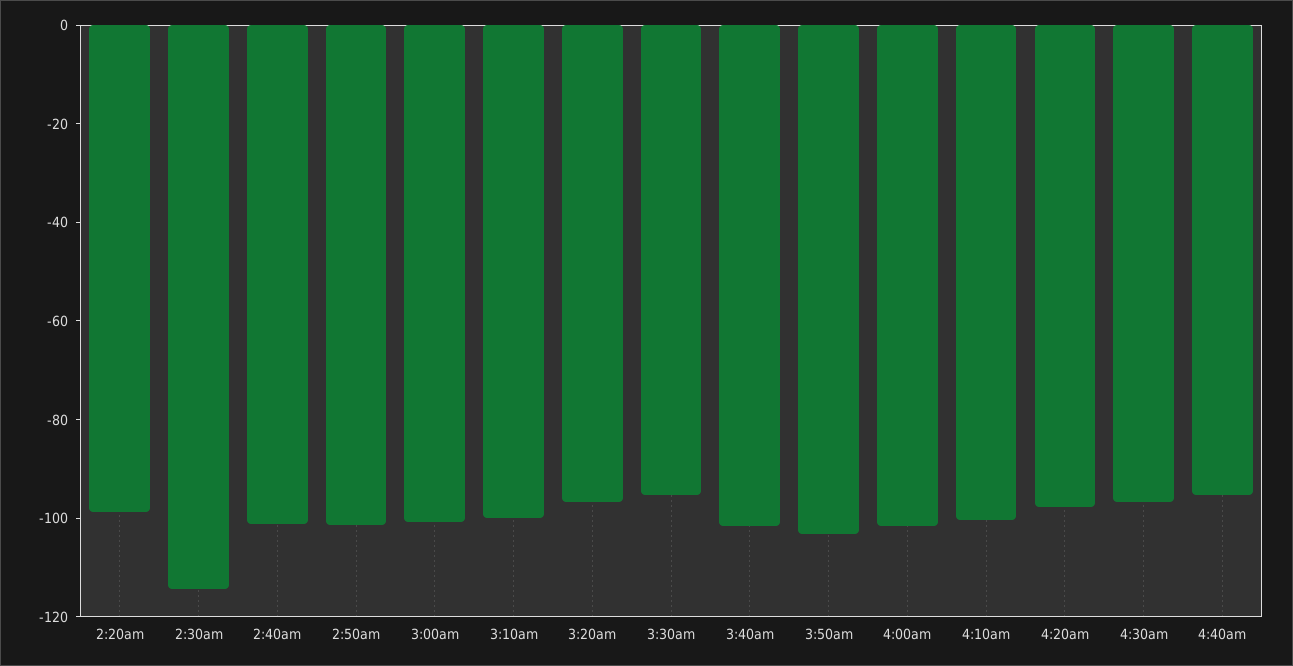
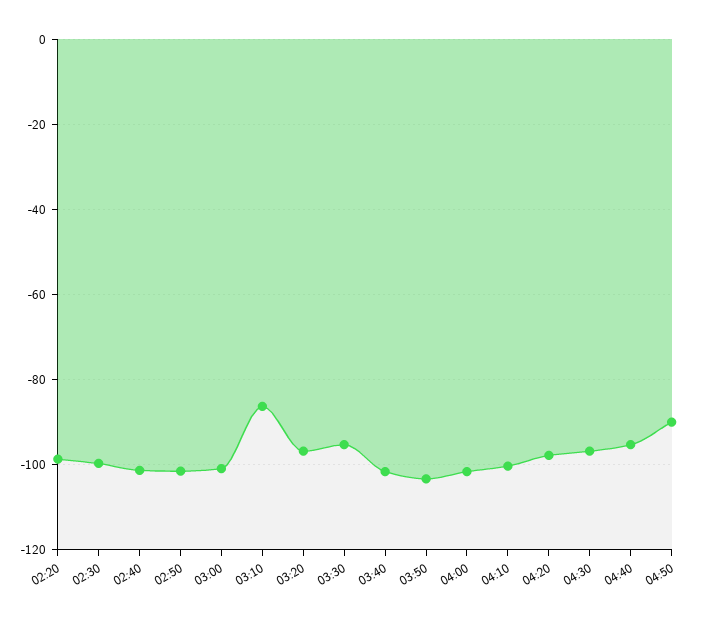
2:30am: -115 -> -100
3:10am: -100 -> -86
04:50: none -> -90

